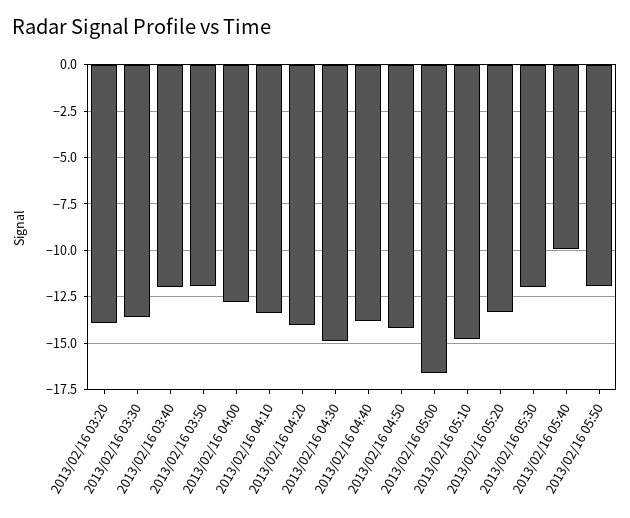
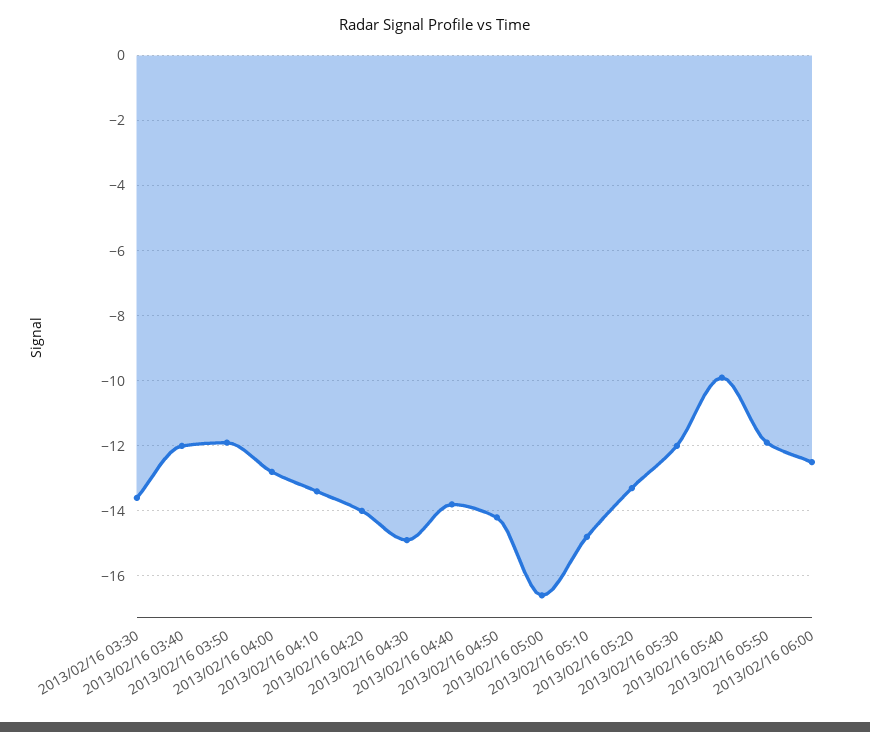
2013/02/16 03:20: -14 -> none
2013/02/16 06:00: none -> -12.5

